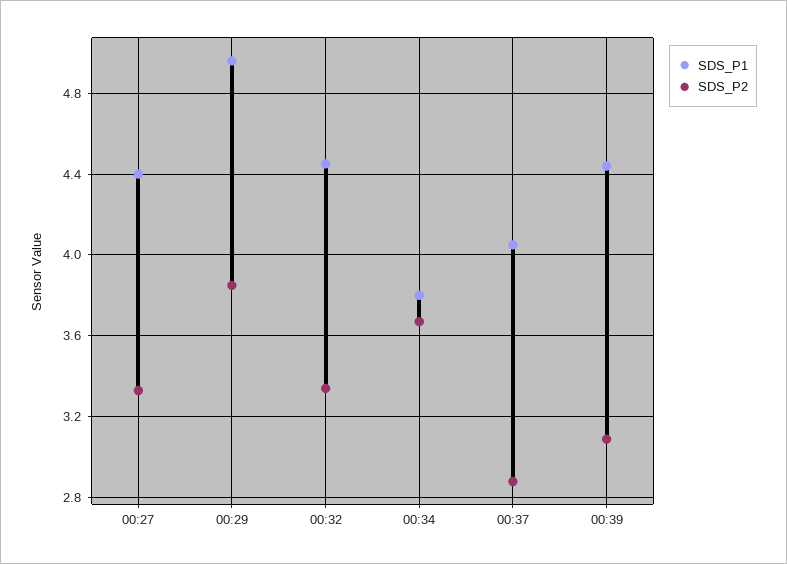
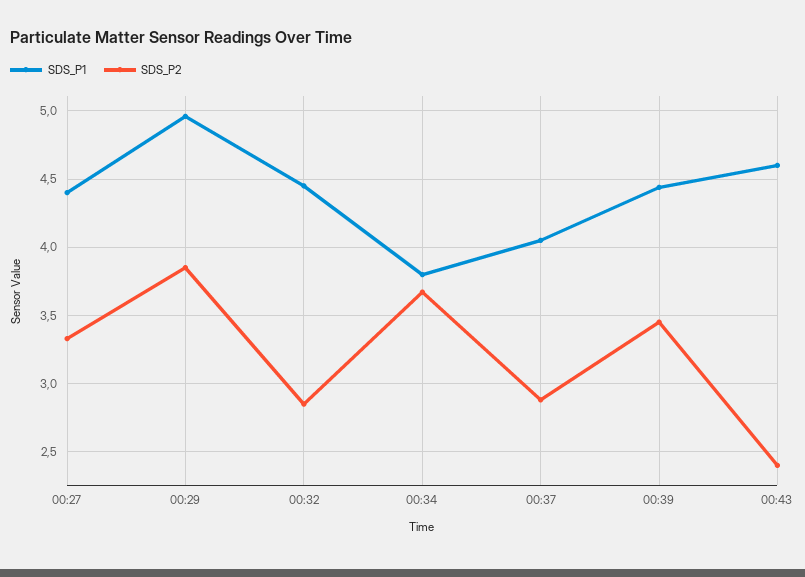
SDS_P2, 00:32: 3.35 -> 2.85
SDS_P2, 00:39: 3.1 -> 3.45
SDS_P1, 00:43: none -> 4.6
SDS_P2, 00:43: none -> 2.4

